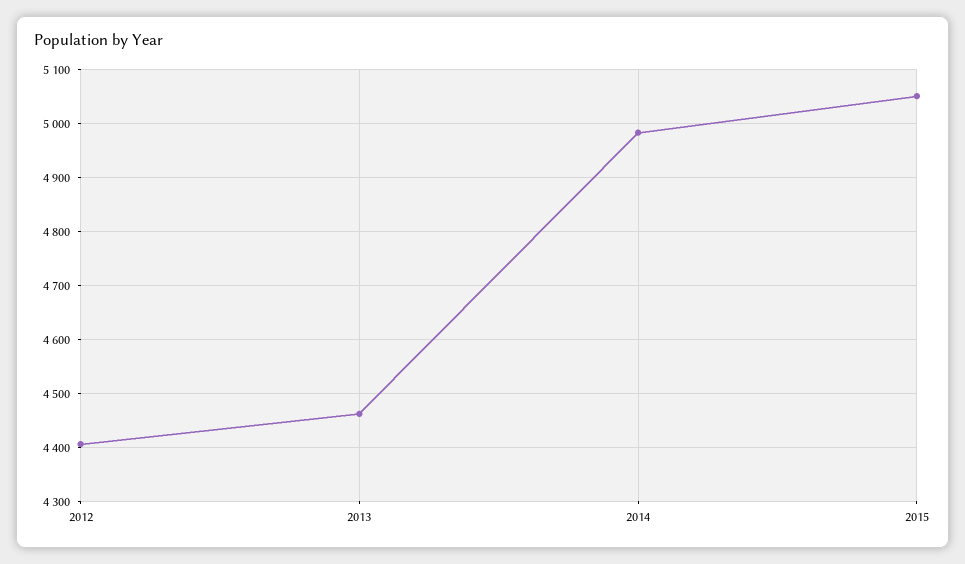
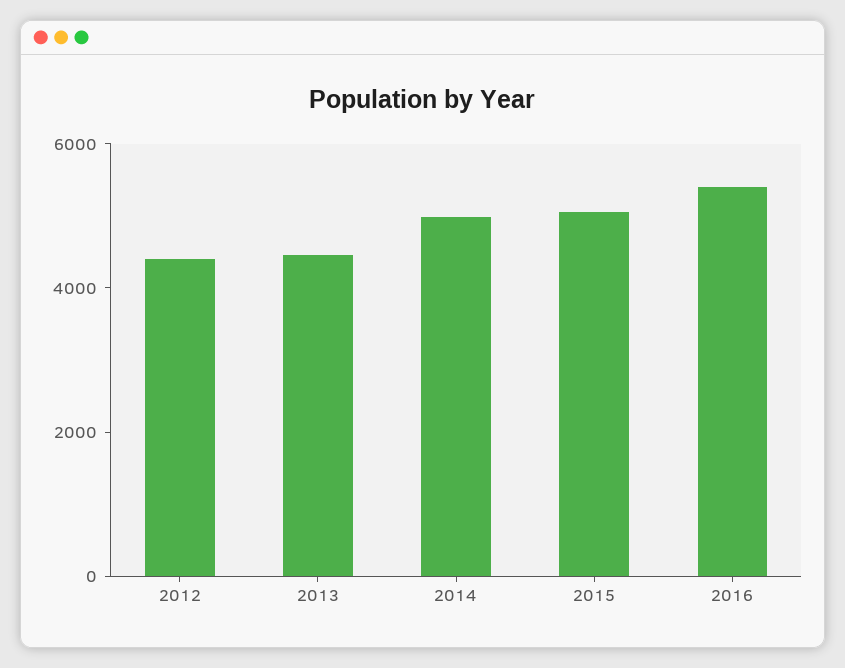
2016: none -> 5500

